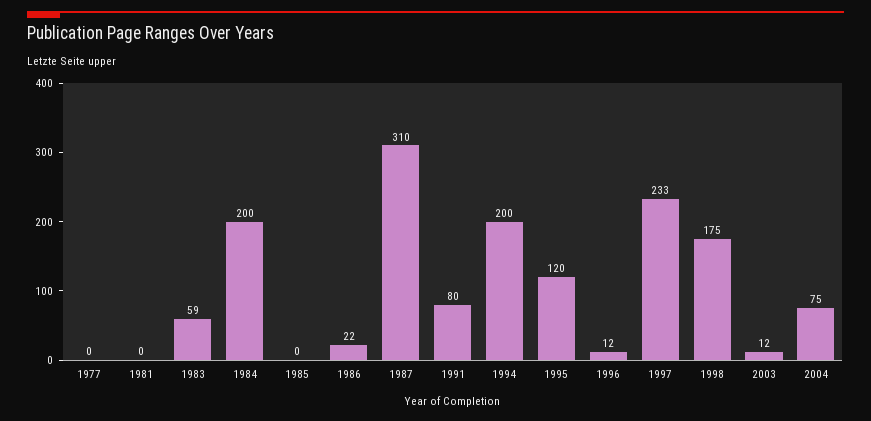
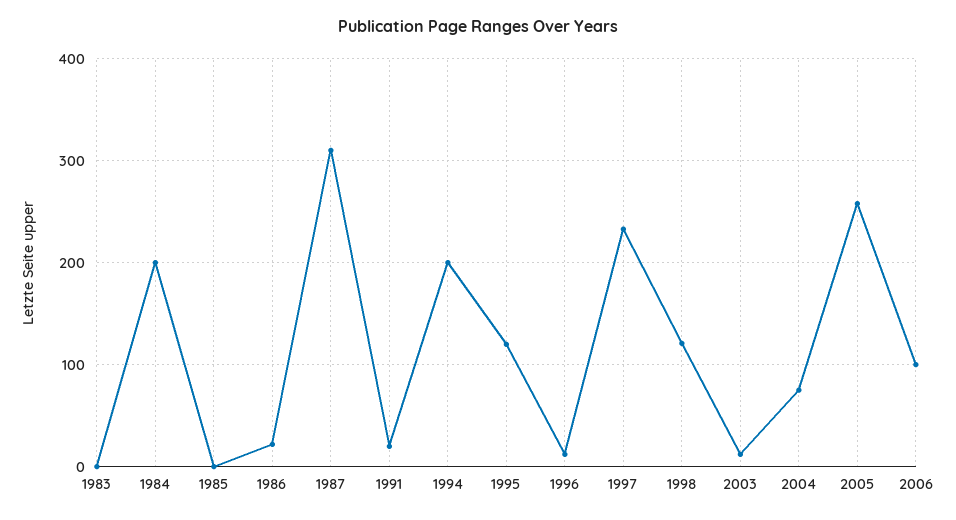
1977: 0 -> none
1981: 0 -> none
1983: 59 -> 0
1991: 80 -> 20
1998: 175 -> 120
2005: none -> 260
2006: none -> 100

